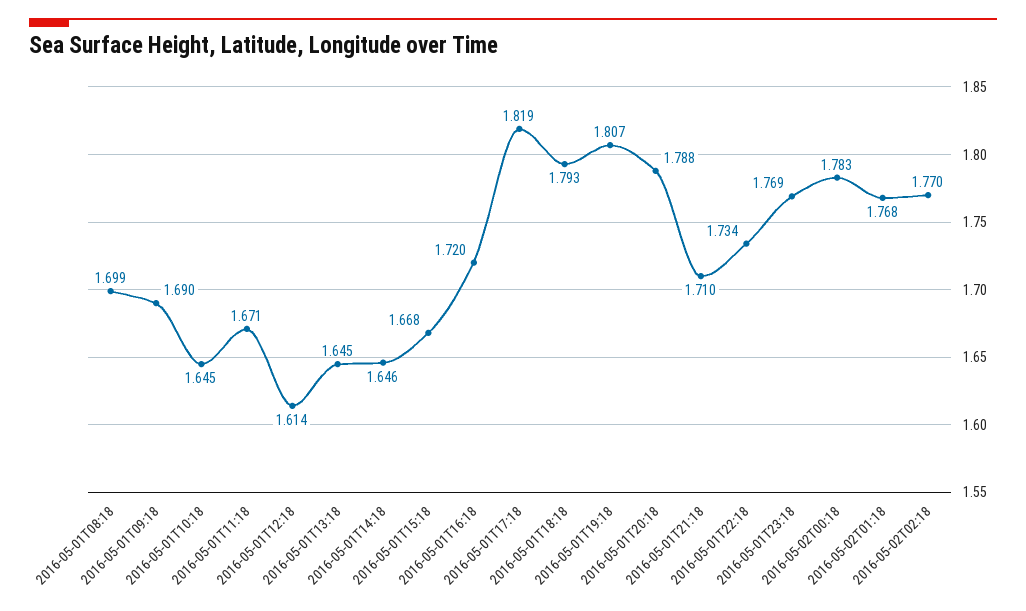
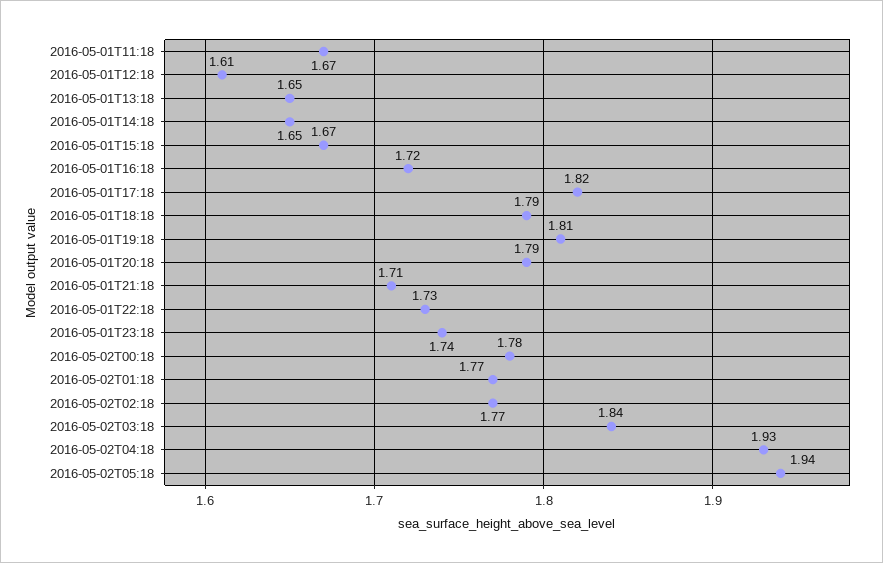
2016-05-01T08:18: 1.699 -> none
2016-05-01T09:18: 1.69 -> none
2016-05-01T10:18: 1.645 -> none
2016-05-01T23:18: 1.769 -> 1.74
2016-05-02T03:18: none -> 1.84
2016-05-02T04:18: none -> 1.93
2016-05-02T05:18: none -> 1.94

